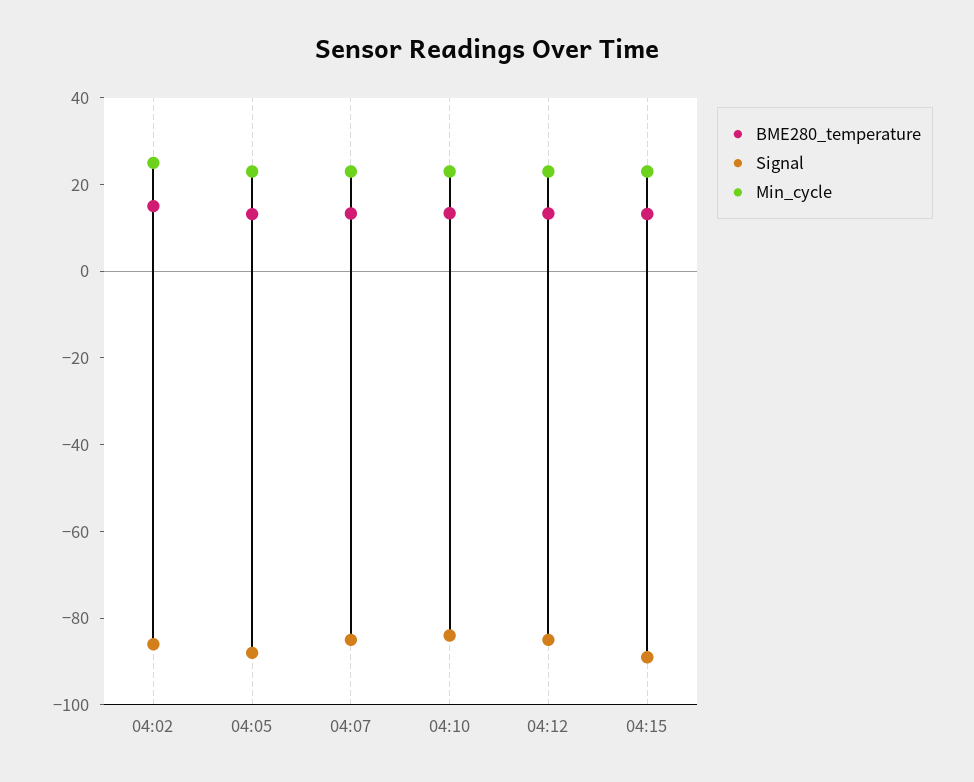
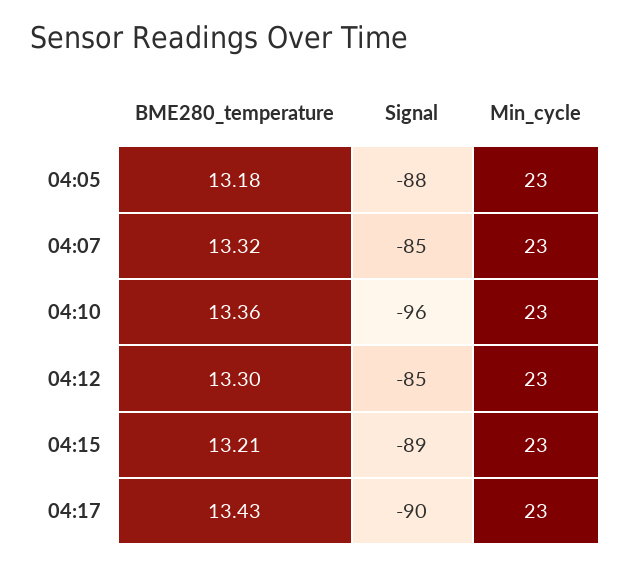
BME280_temperature, 04:02: 15 -> none
Signal, 04:02: -85 -> none
Min_cycle, 04:02: 25 -> none
Signal, 04:10: -85 -> -96
BME280_temperature, 04:17: none -> 13.43
Signal, 04:17: none -> -90
Min_cycle, 04:17: none -> 23

